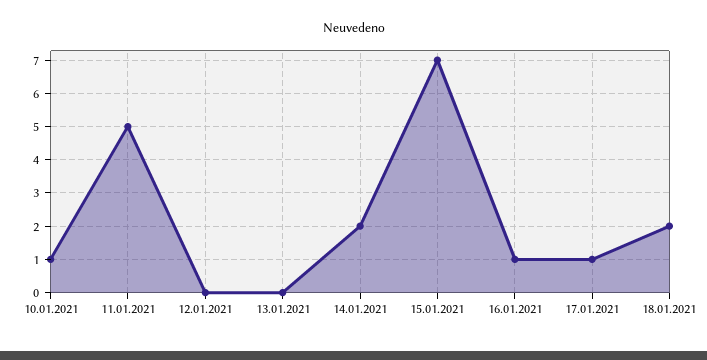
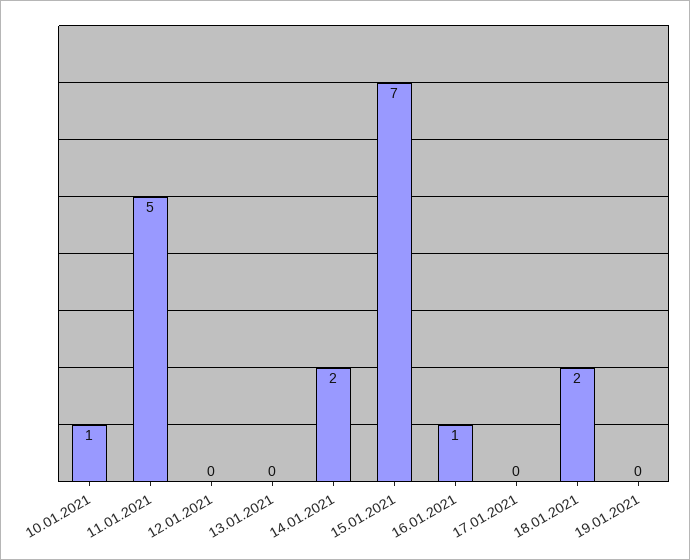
17.01.2021: 1 -> 0
19.01.2021: none -> 0

